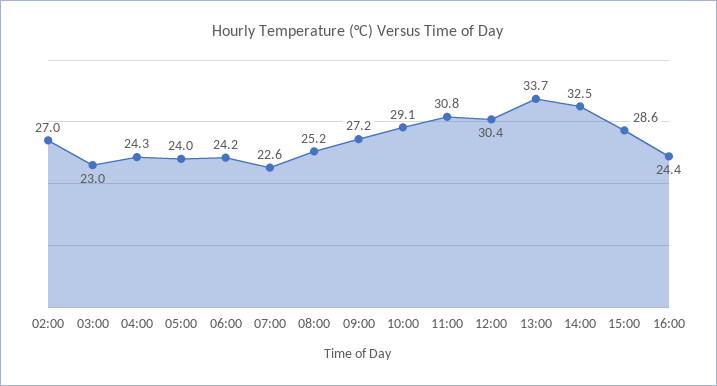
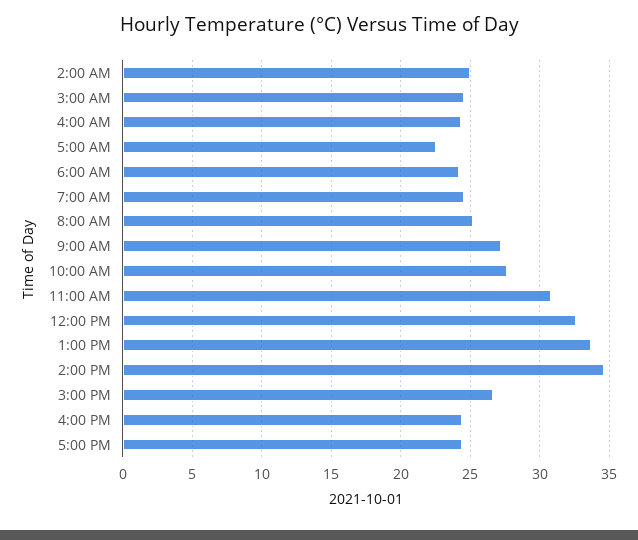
02:00: 27 -> 25
03:00: 23 -> 24.5
05:00: 24 -> 22.5
07:00: 22.6 -> 24.5
10:00: 29.1 -> 27.5
12:00: 30.4 -> 32.5
14:00: 32.5 -> 34.5
15:00: 28.6 -> 26.5
5:00 PM: none -> 24.5

